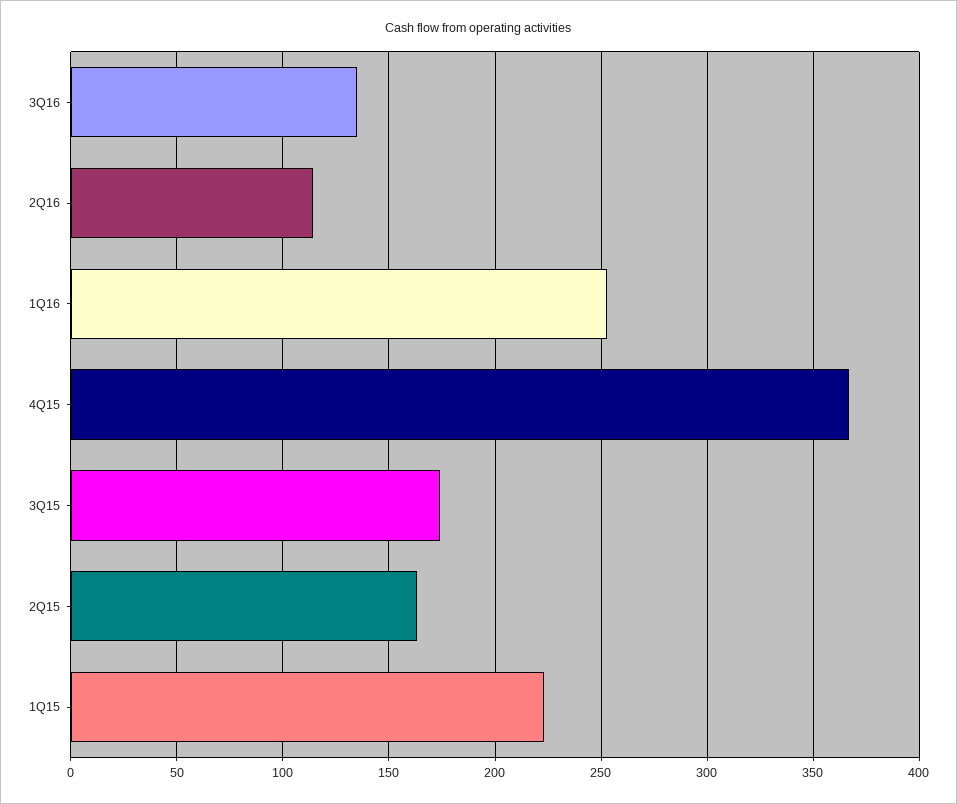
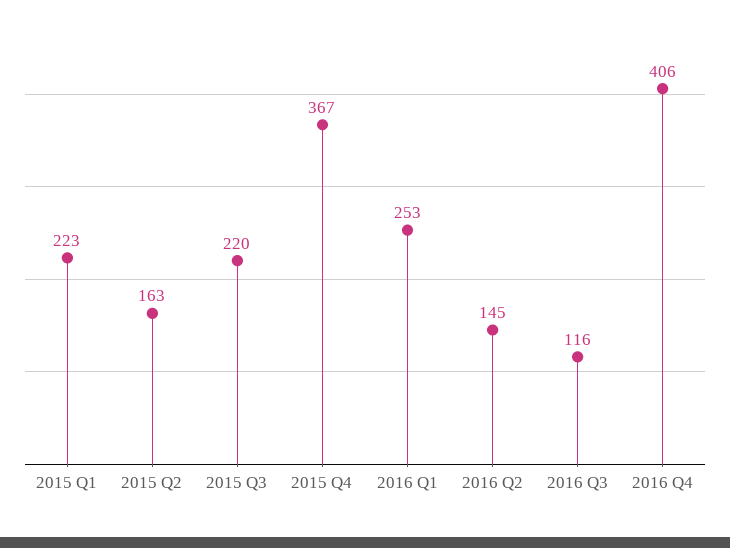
3Q16: 135 -> 116
2Q16: 115 -> 145
3Q15: 175 -> 220
2016 Q4: none -> 406

